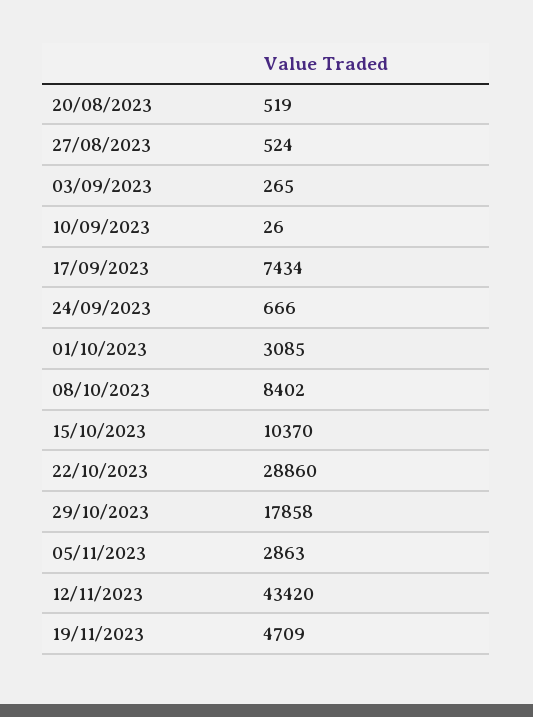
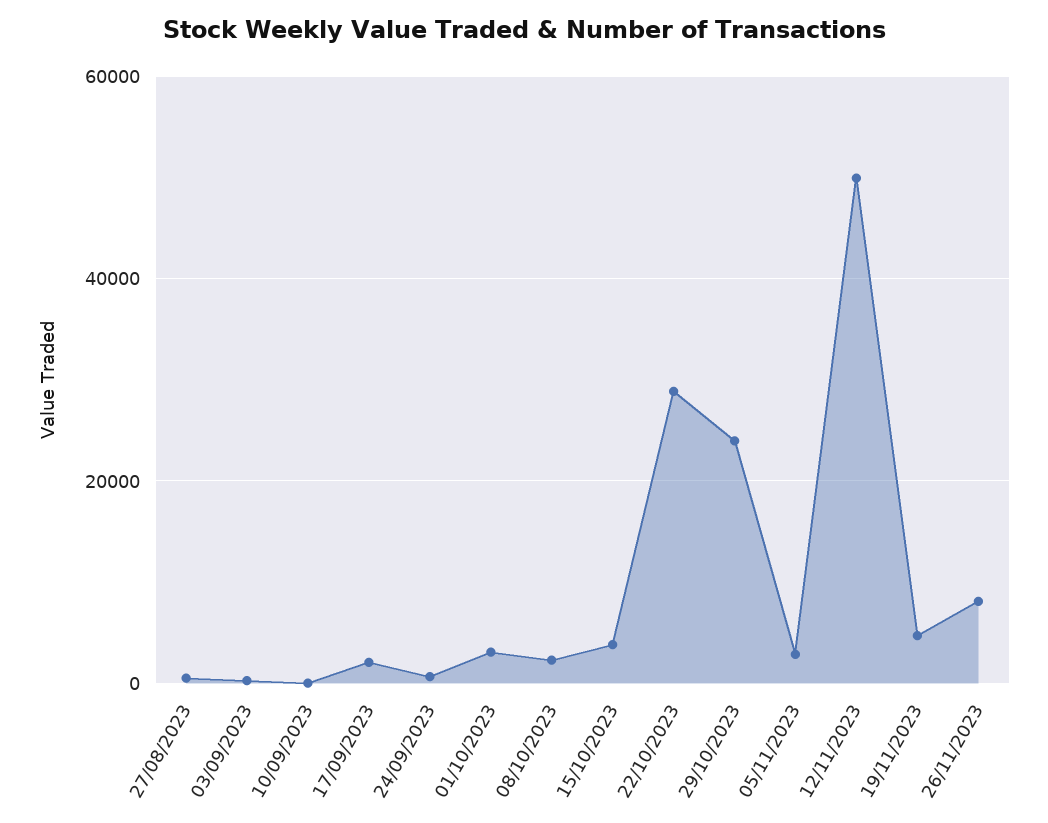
20/08/2023: 519 -> none
17/09/2023: 7434 -> 2000
08/10/2023: 8402 -> 2000
15/10/2023: 10370 -> 4000
29/10/2023: 17858 -> 24000
12/11/2023: 43420 -> 50000
26/11/2023: none -> 8000

